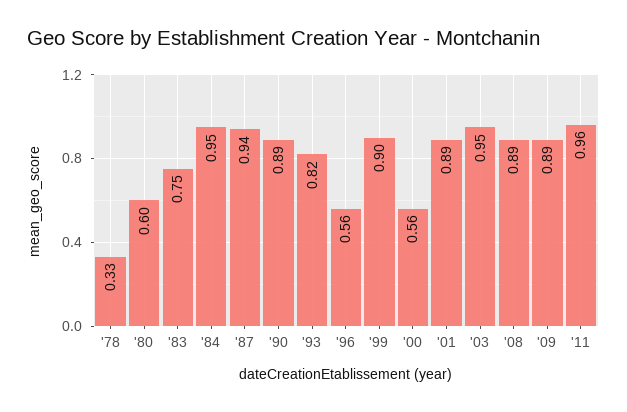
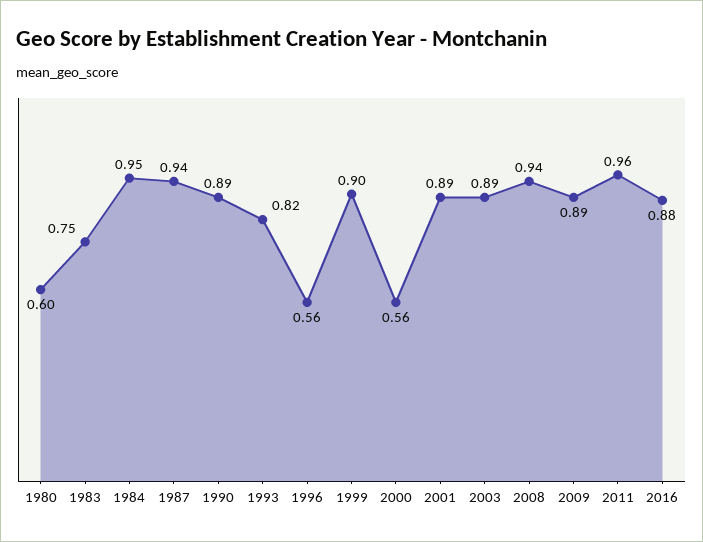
'78: 0.33 -> none
'03: 0.95 -> 0.89
'08: 0.89 -> 0.94
2016: none -> 0.88

